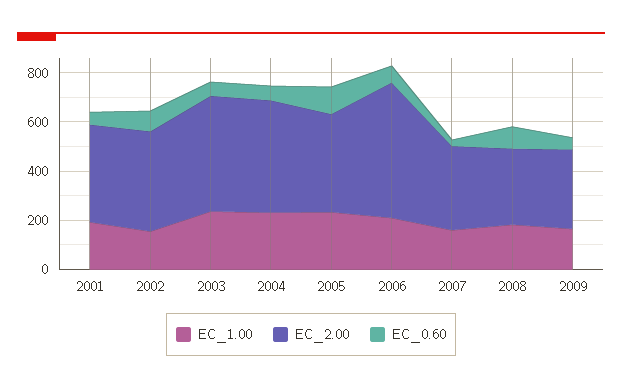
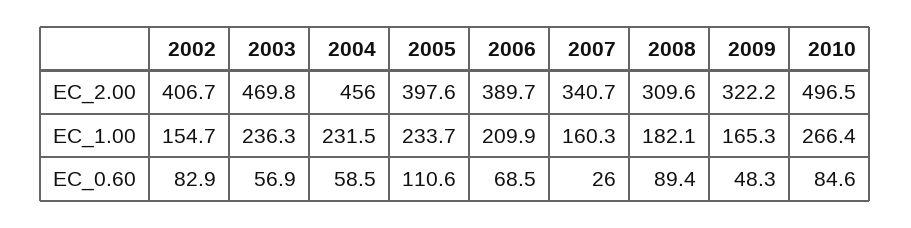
EC_1.00, 2001: 200 -> none
EC_2.00, 2001: 400 -> none
EC_0.60, 2001: 50 -> none
EC_2.00, 2006: 550 -> 389.7
EC_2.00, 2010: none -> 496.5
EC_1.00, 2010: none -> 266.4
EC_0.60, 2010: none -> 84.6

